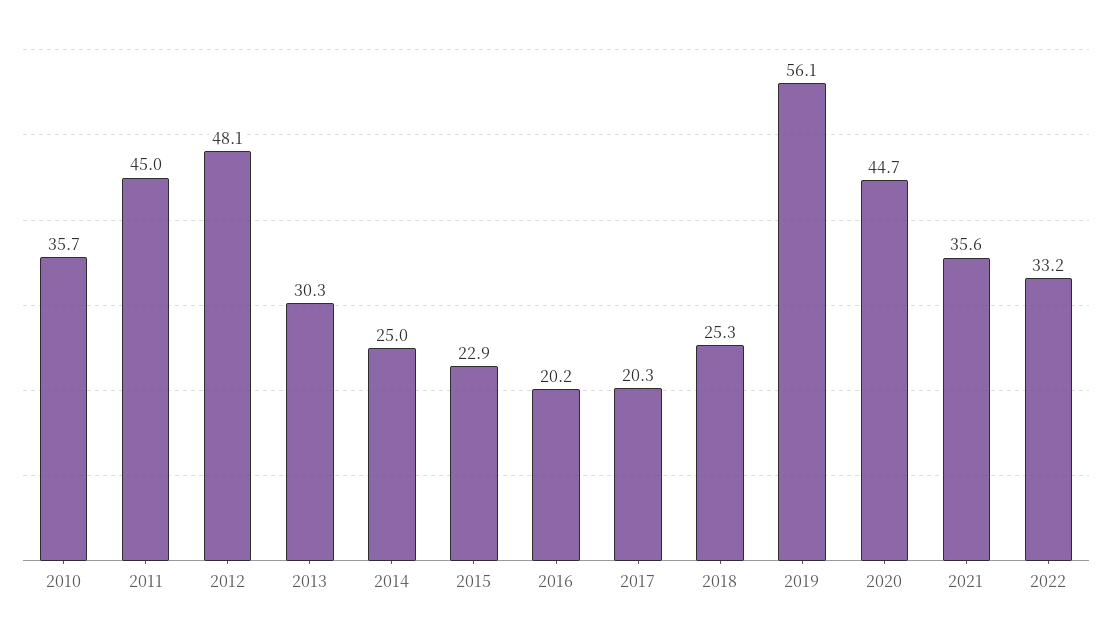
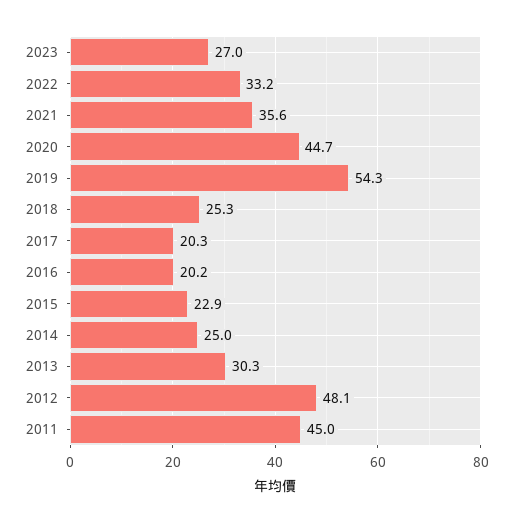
2010: 35.7 -> none
2019: 56.1 -> 54.3
2023: none -> 27

